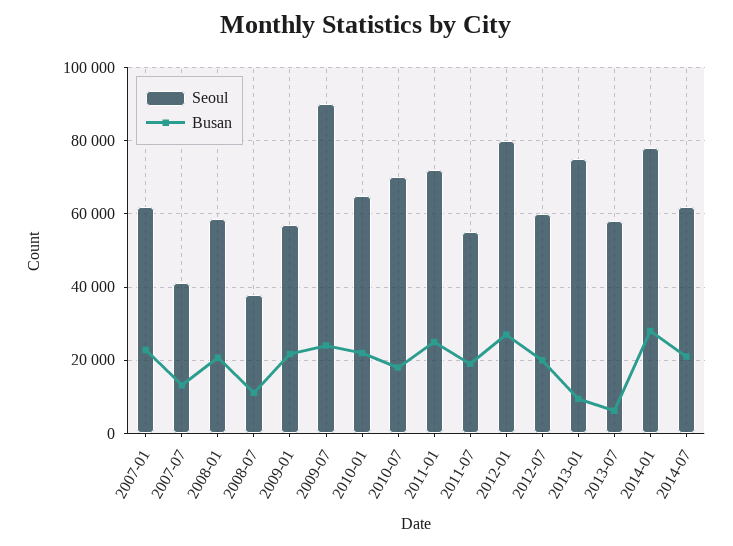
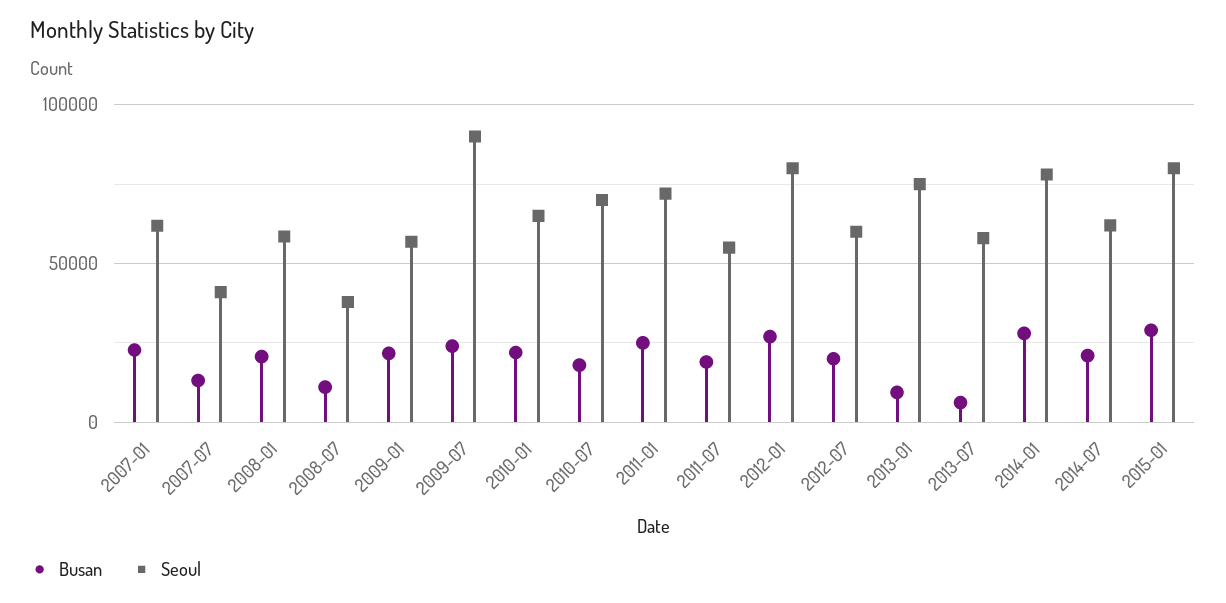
Busan, 2015-01: none -> 30000
Seoul, 2015-01: none -> 80000

